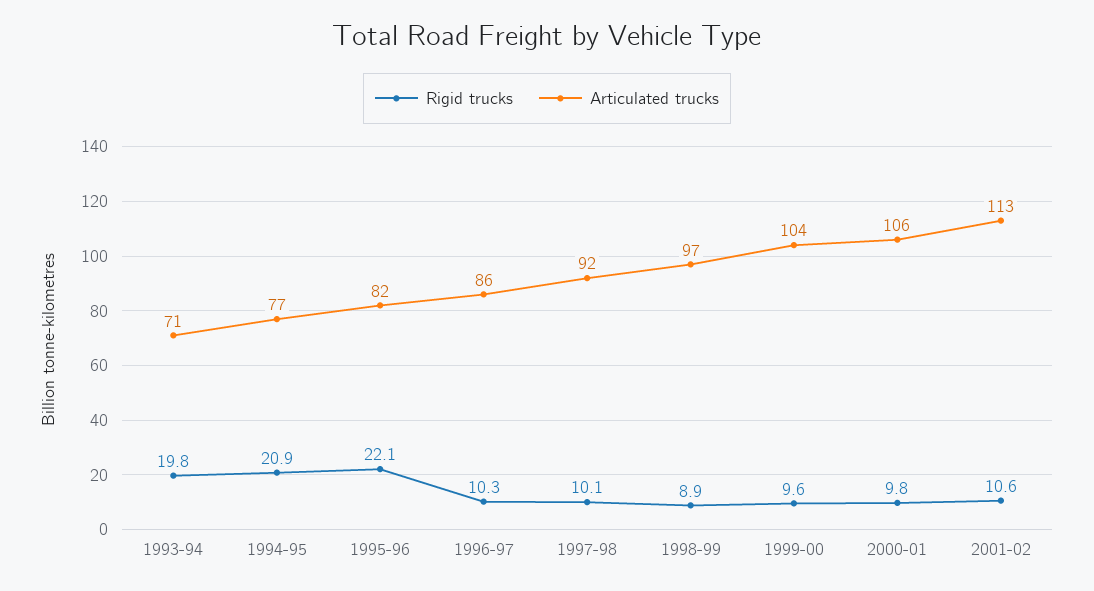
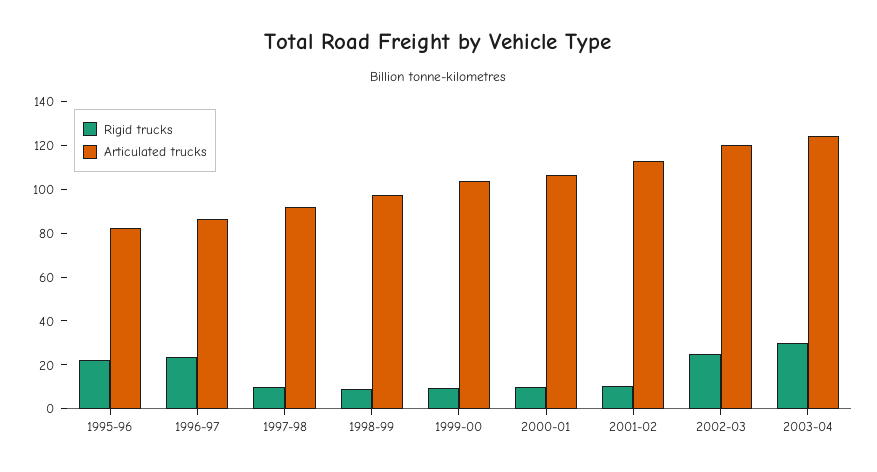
Rigid trucks, 1993-94: 19.8 -> none
Articulated trucks, 1993-94: 71 -> none
Rigid trucks, 1994-95: 20.9 -> none
Articulated trucks, 1994-95: 77 -> none
Rigid trucks, 1996-97: 10.3 -> 25
Rigid trucks, 2002-03: none -> 25
Articulated trucks, 2002-03: none -> 120
Rigid trucks, 2003-04: none -> 30
Articulated trucks, 2003-04: none -> 125

